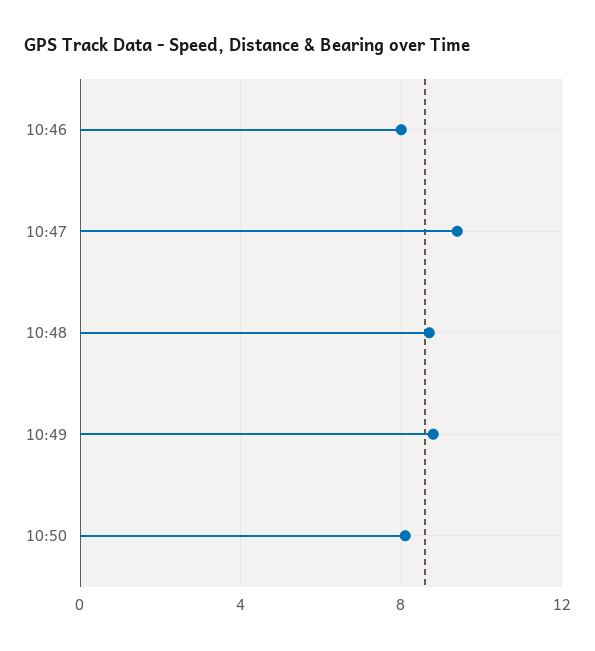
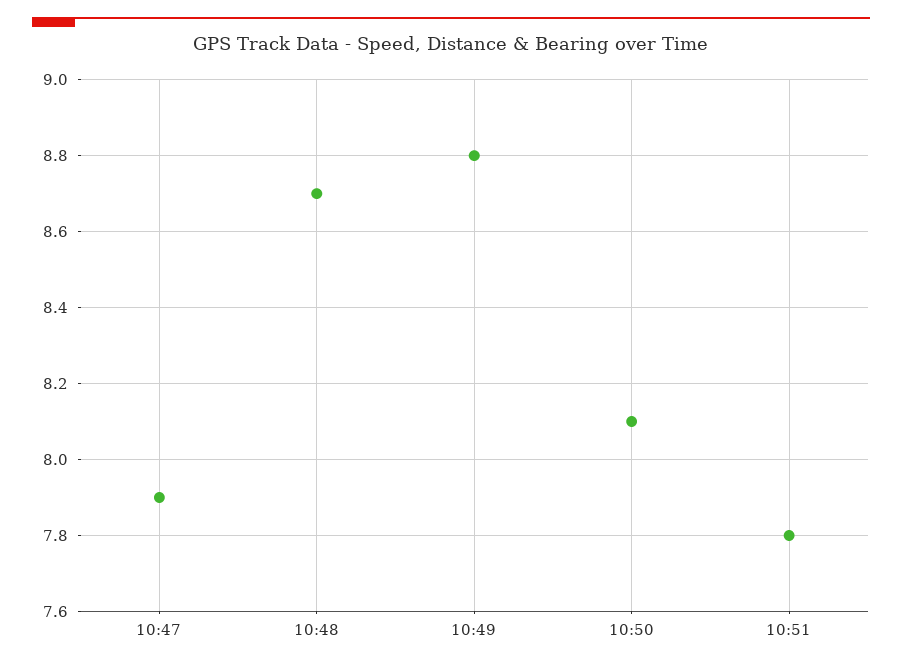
10:46: 8 -> none
10:47: 9.5 -> 7.9
10:51: none -> 7.8

